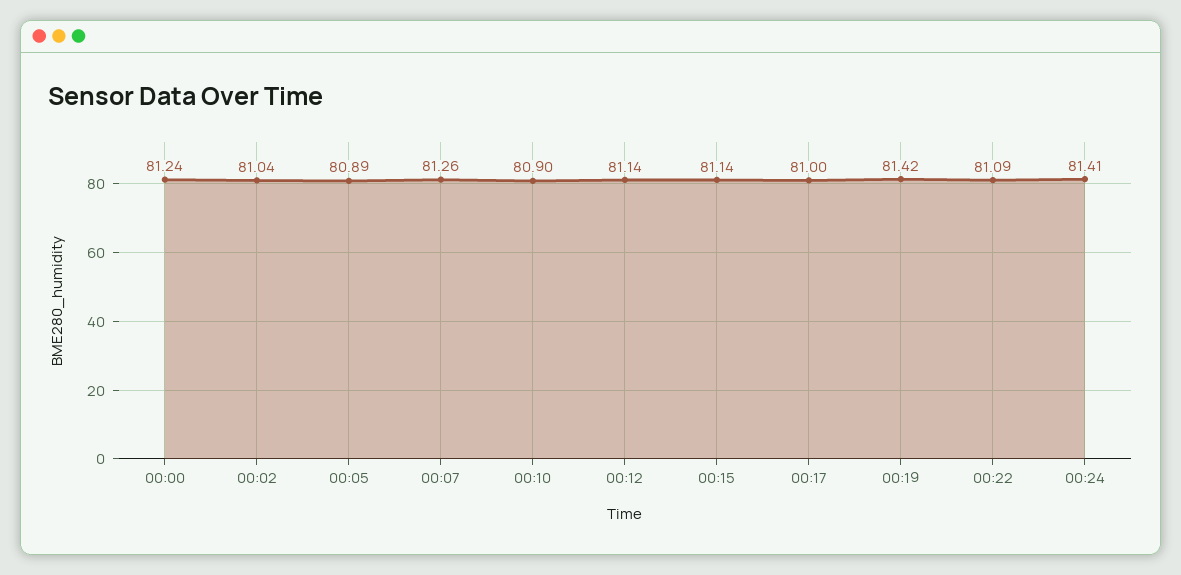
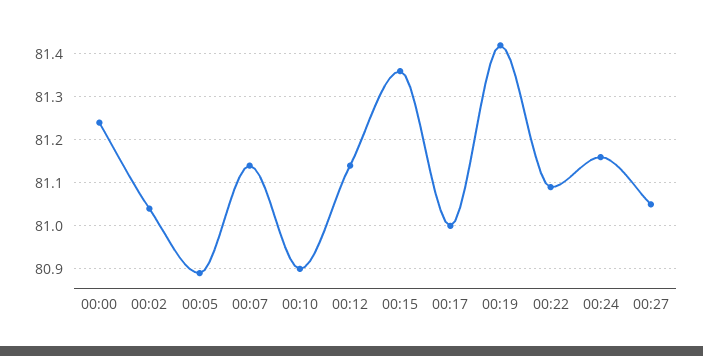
00:07: 81.26 -> 81.15
00:15: 81.14 -> 81.35
00:24: 81.41 -> 81.15
00:27: none -> 81.05

